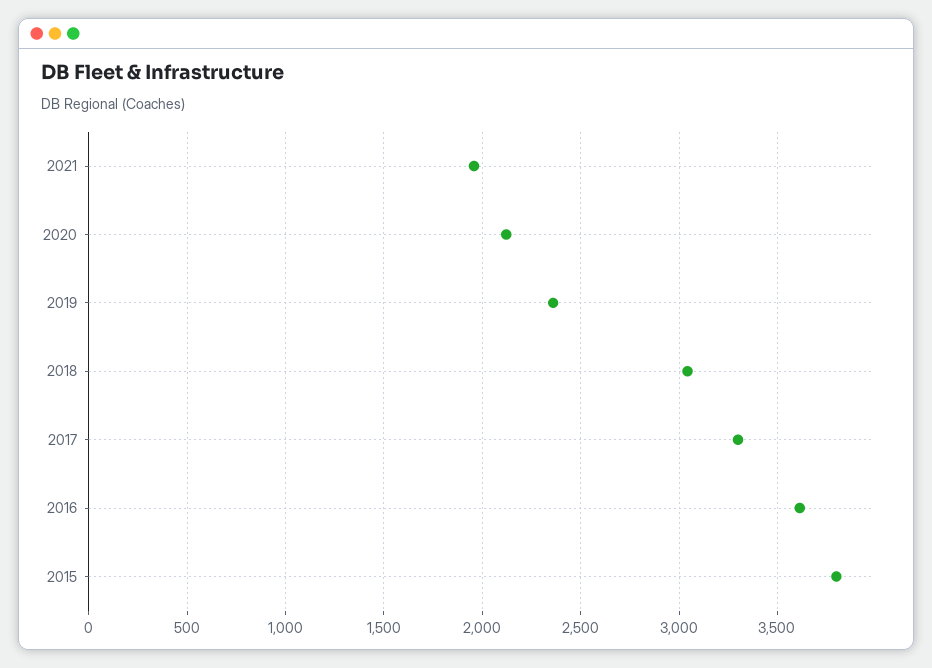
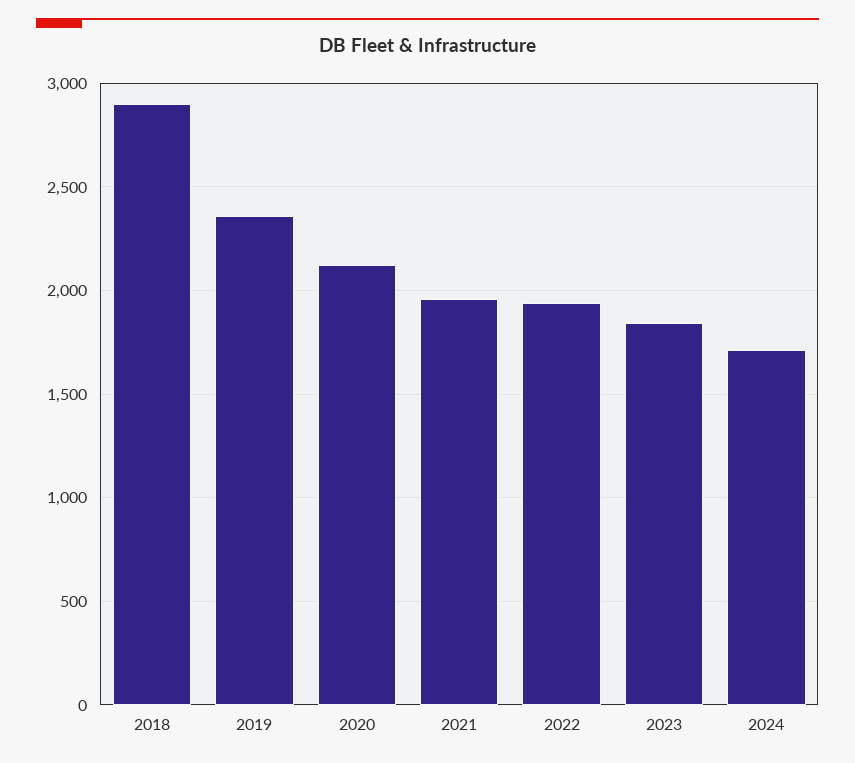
2018: 3050 -> 2900
2017: 3300 -> none
2016: 3600 -> none
2015: 3800 -> none
2022: none -> 1950
2023: none -> 1850
2024: none -> 1700

